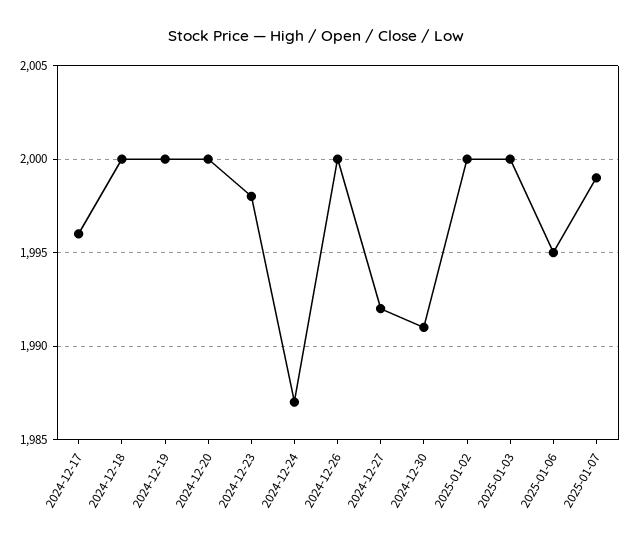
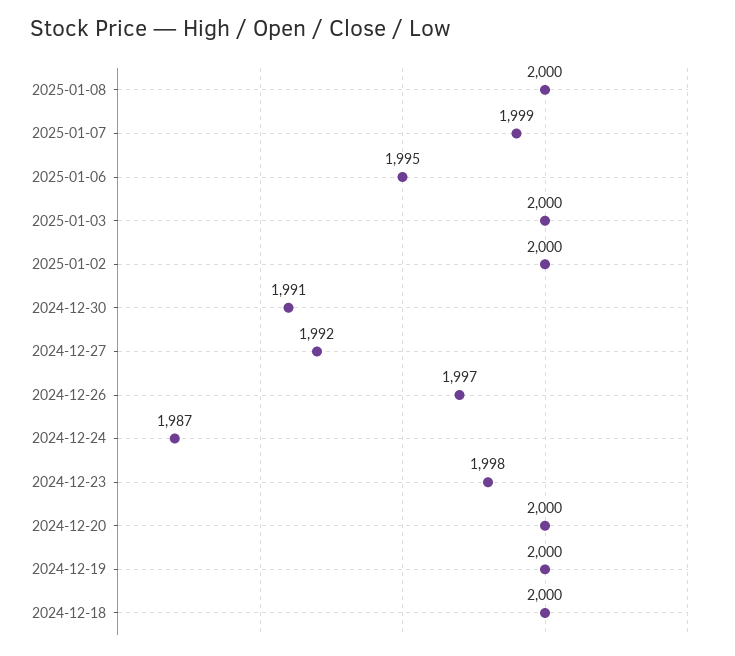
2024-12-17: 1996 -> none
2024-12-26: 2000 -> 1997
2025-01-08: none -> 2000

